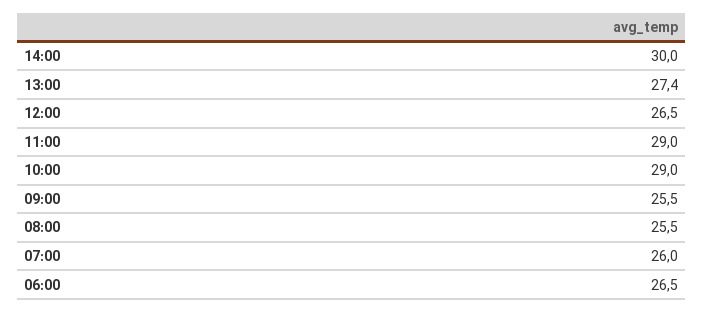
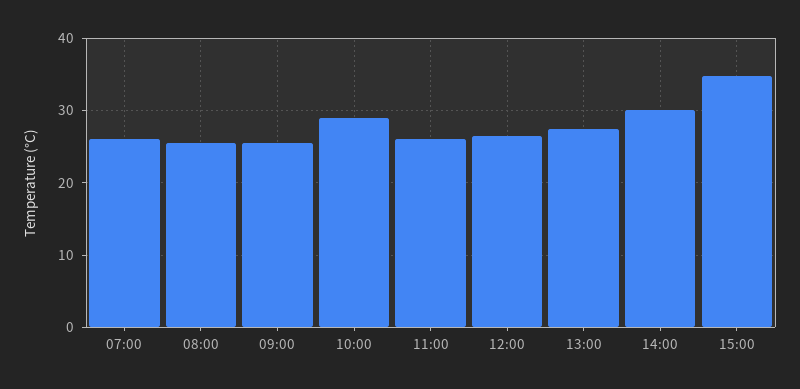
11:00: 29 -> 26
06:00: 26.5 -> none
15:00: none -> 35

